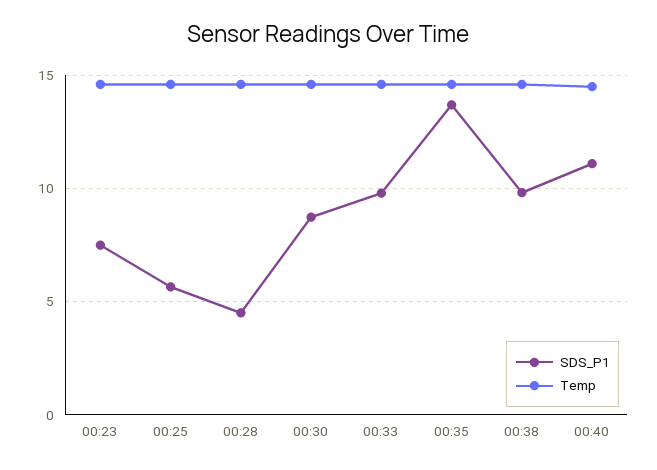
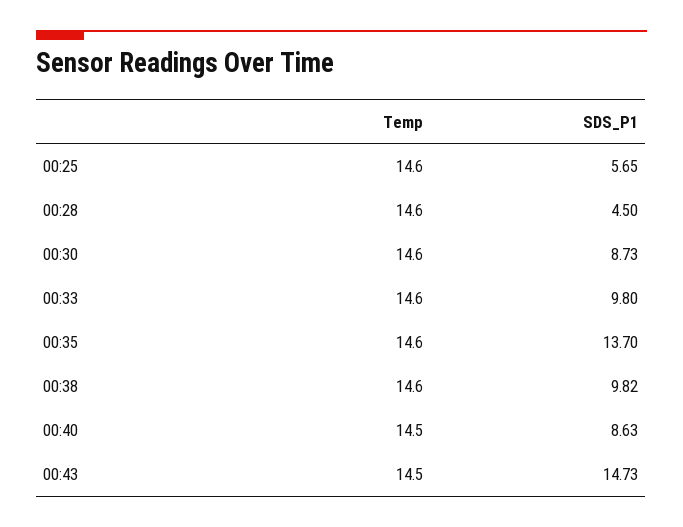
SDS_P1, 00:23: 7.5 -> none
Temp, 00:23: 14.5 -> none
SDS_P1, 00:40: 11 -> 8.63
Temp, 00:43: none -> 14.5
SDS_P1, 00:43: none -> 14.73

